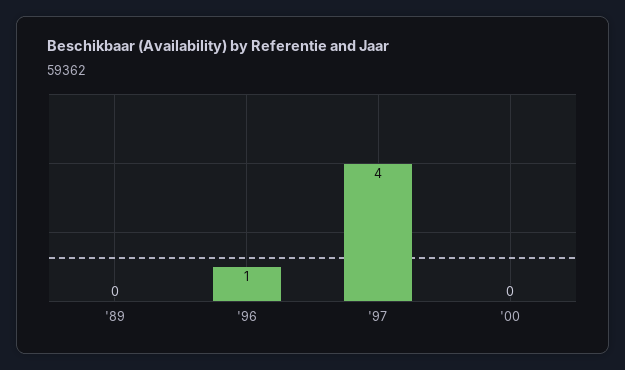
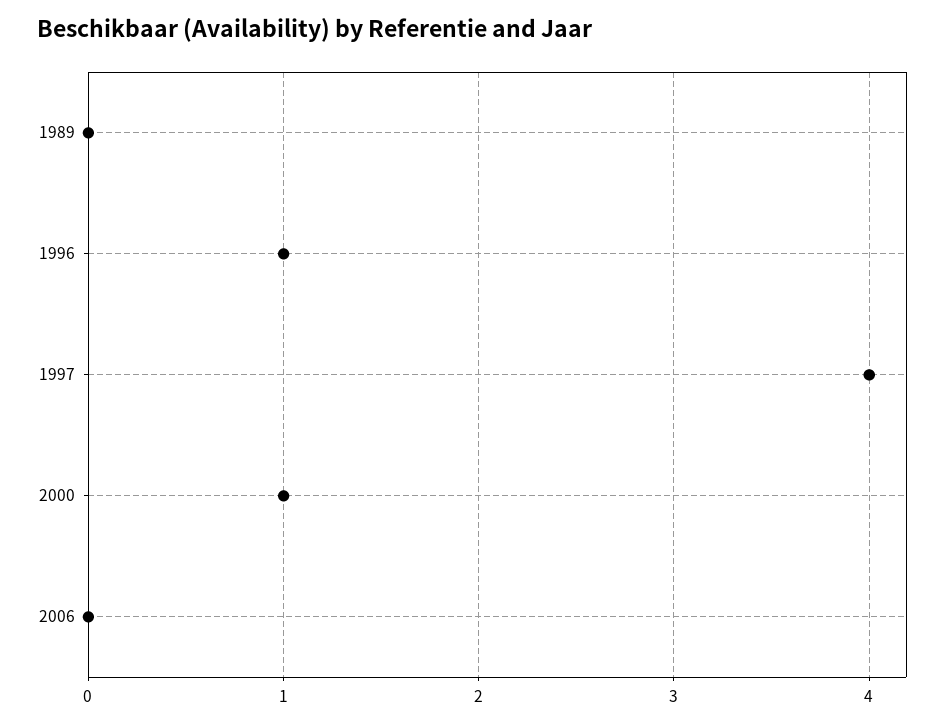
'00: 0 -> 1
2006: none -> 0

